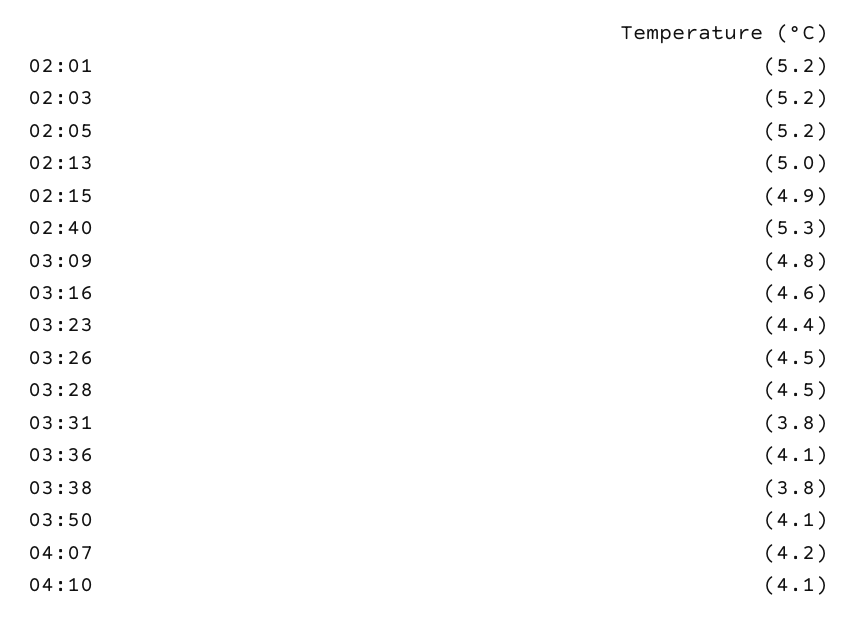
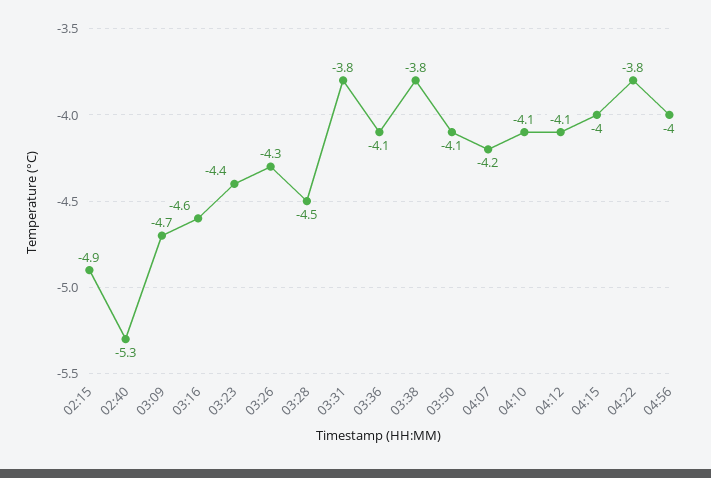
02:01: -5.2 -> none
02:03: -5.2 -> none
02:05: -5.2 -> none
02:13: -5 -> none
03:09: -4.8 -> -4.7
03:26: -4.5 -> -4.3
04:12: none -> -4.1
04:15: none -> -4
04:22: none -> -3.8
04:56: none -> -4

